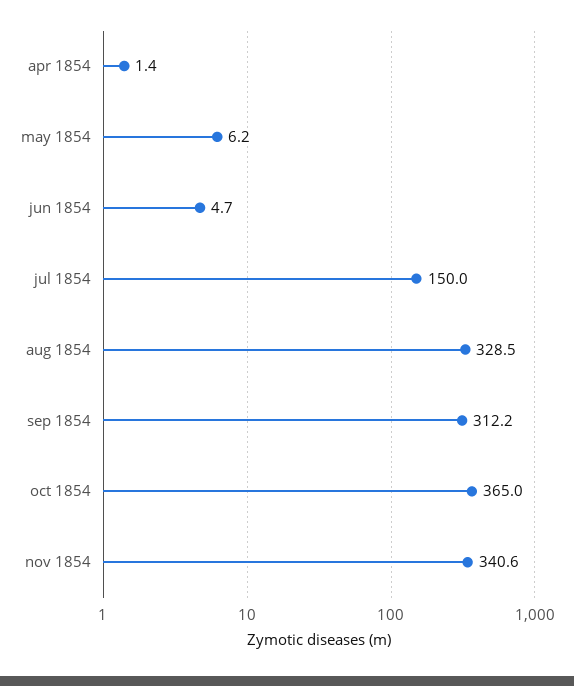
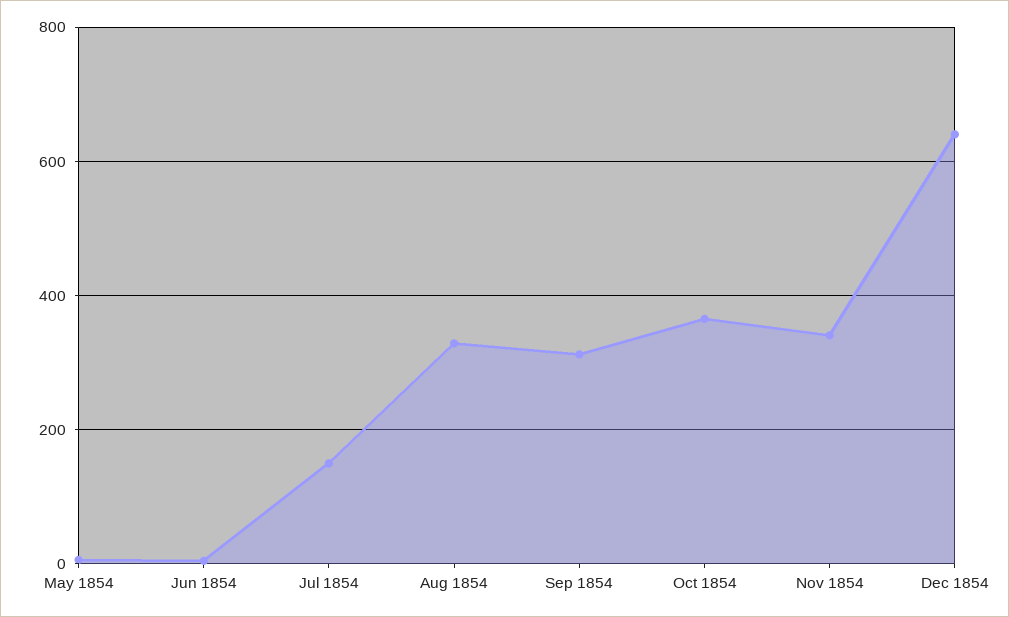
apr 1854: 1.4 -> none
Dec 1854: none -> 640

